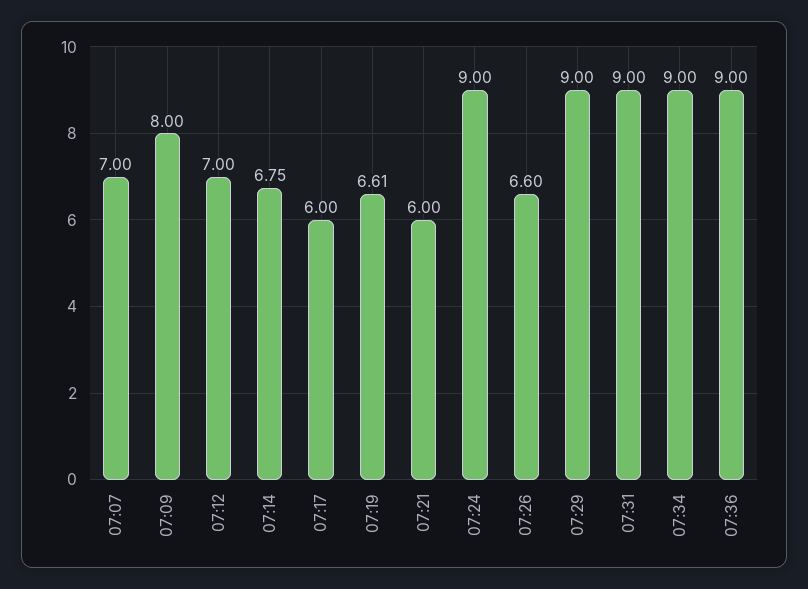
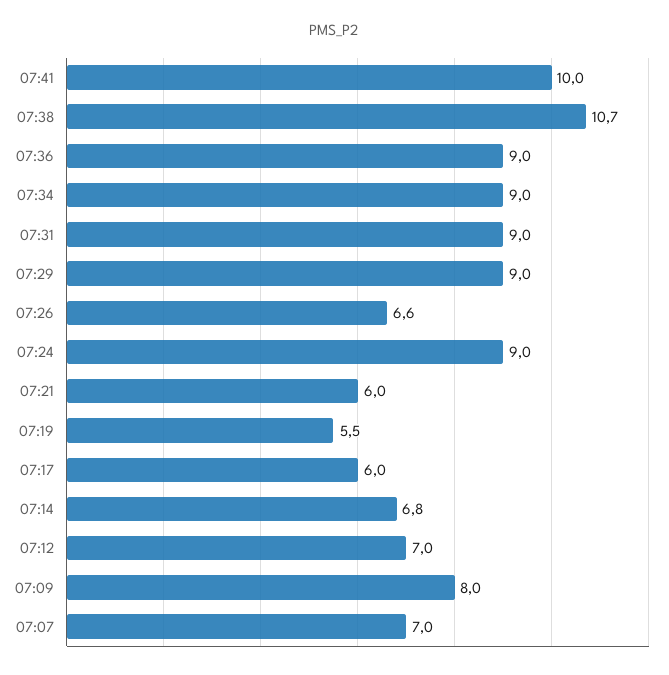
07:19: 6.61 -> 5.5
07:41: none -> 10
07:38: none -> 10.7

